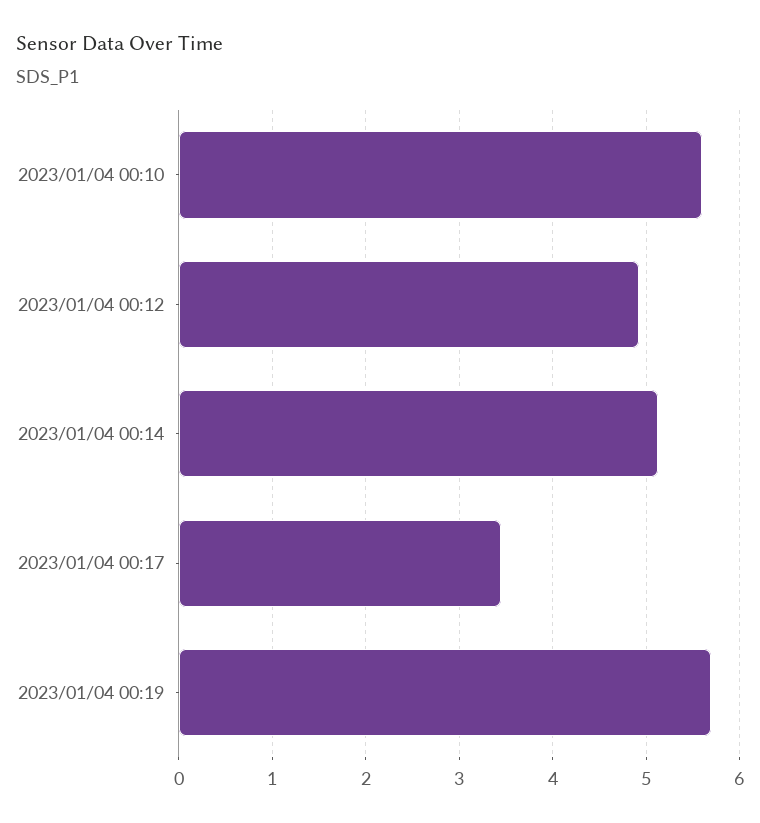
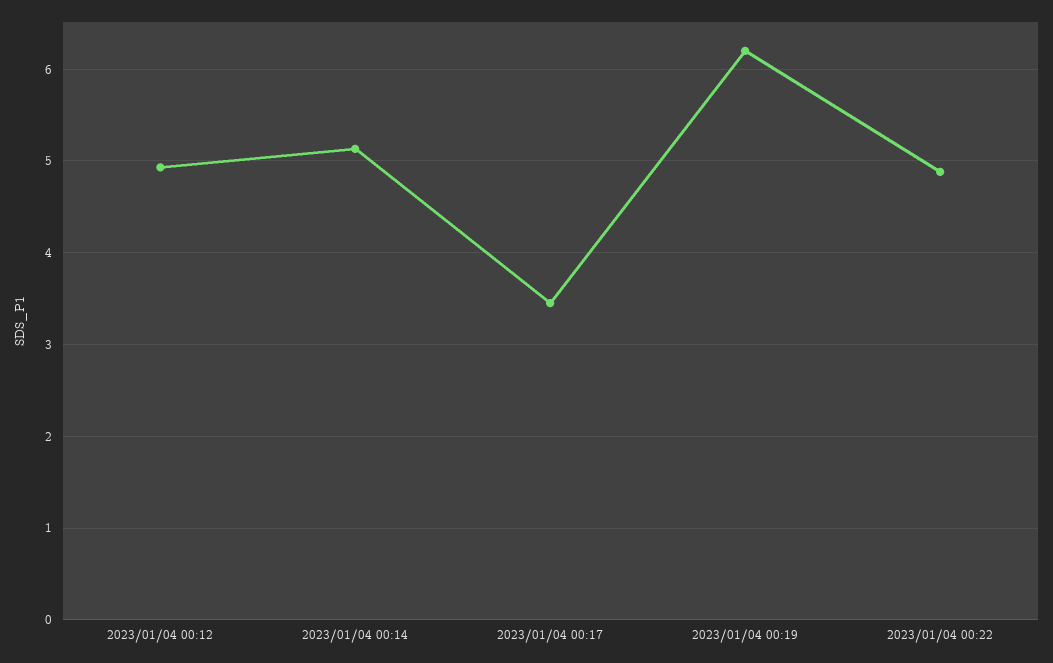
2023/01/04 00:10: 5.6 -> none
2023/01/04 00:19: 5.7 -> 6.2
2023/01/04 00:22: none -> 4.9

